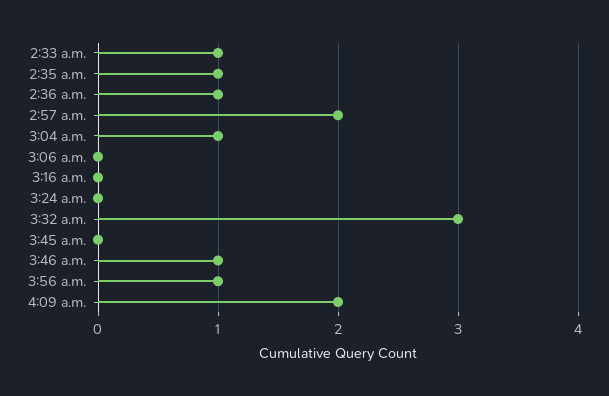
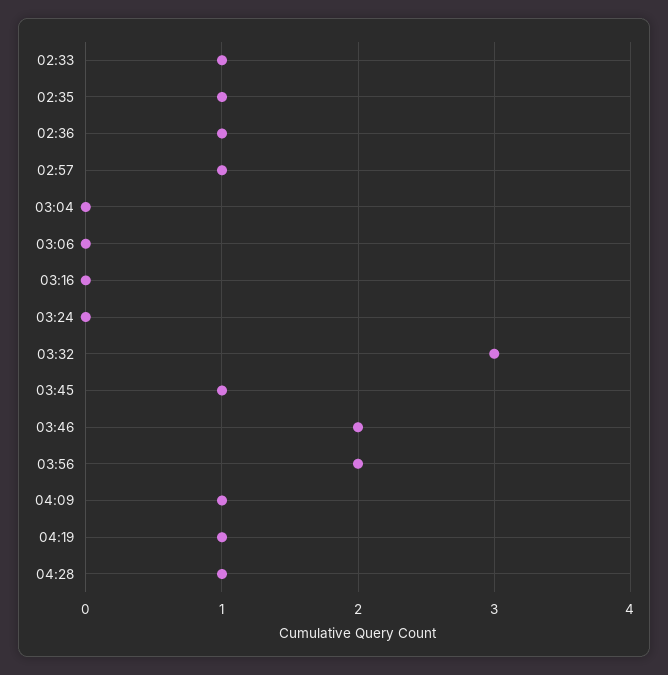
2:57 a.m.: 2 -> 1
3:04 a.m.: 1 -> 0
3:45 a.m.: 0 -> 1
3:46 a.m.: 1 -> 2
3:56 a.m.: 1 -> 2
4:09 a.m.: 2 -> 1
04:19: none -> 1
04:28: none -> 1

